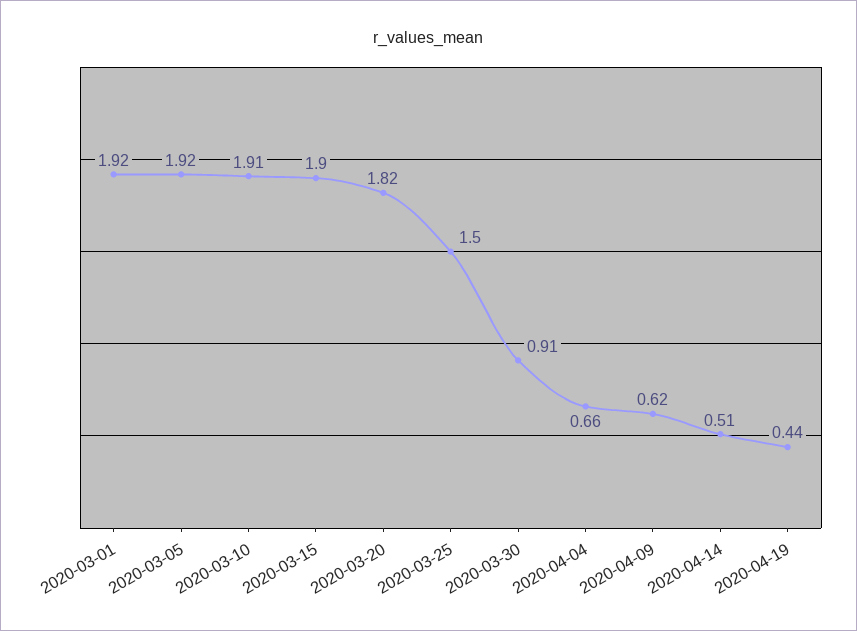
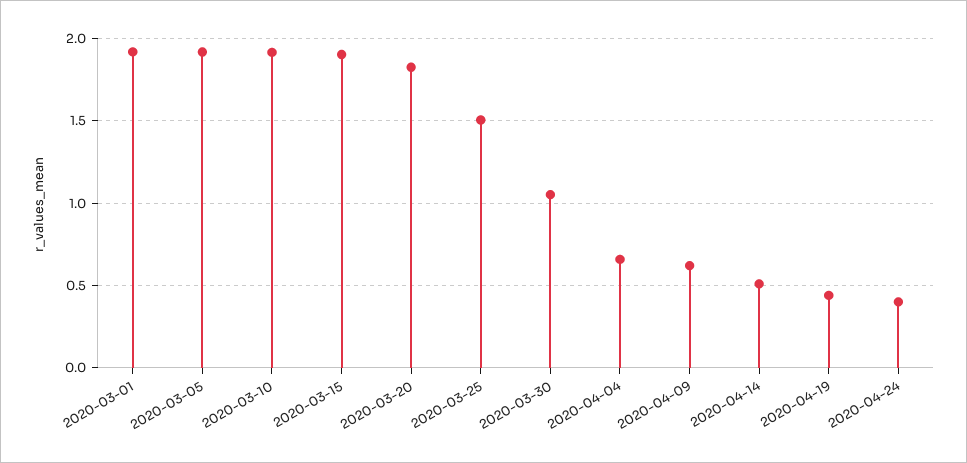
2020-03-30: 0.91 -> 1.05
2020-04-24: none -> 0.4

